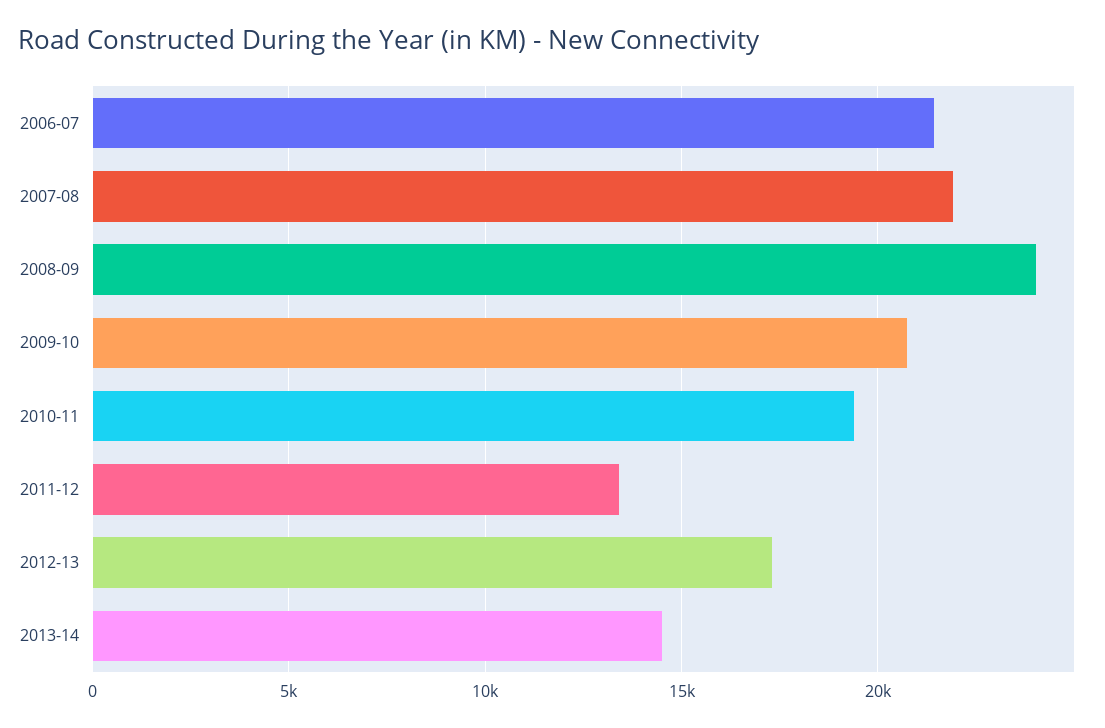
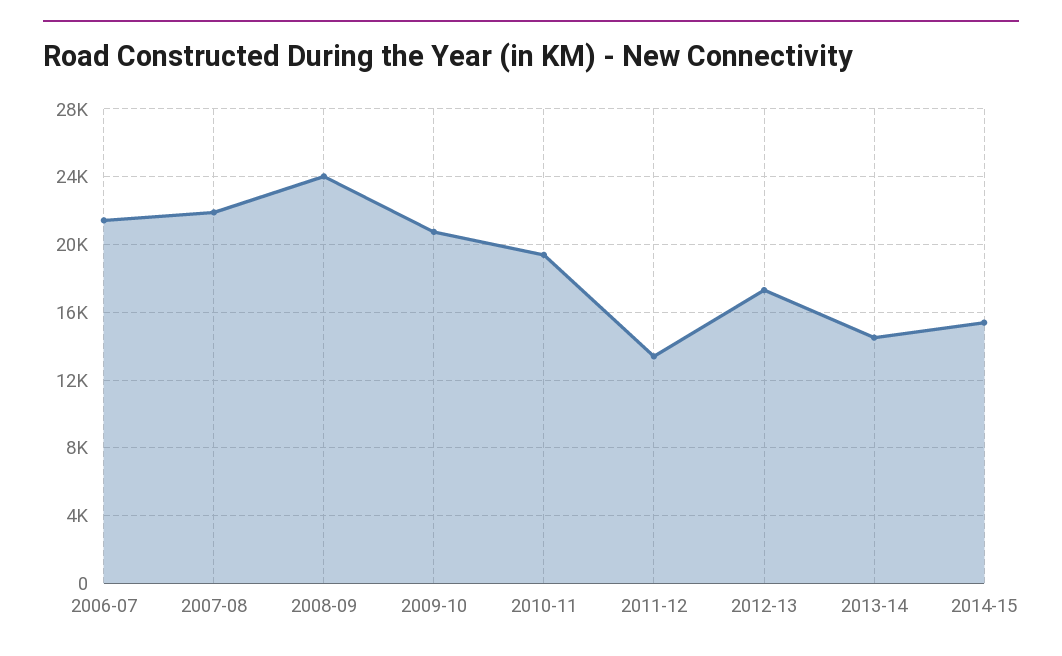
2014-15: none -> 15500

